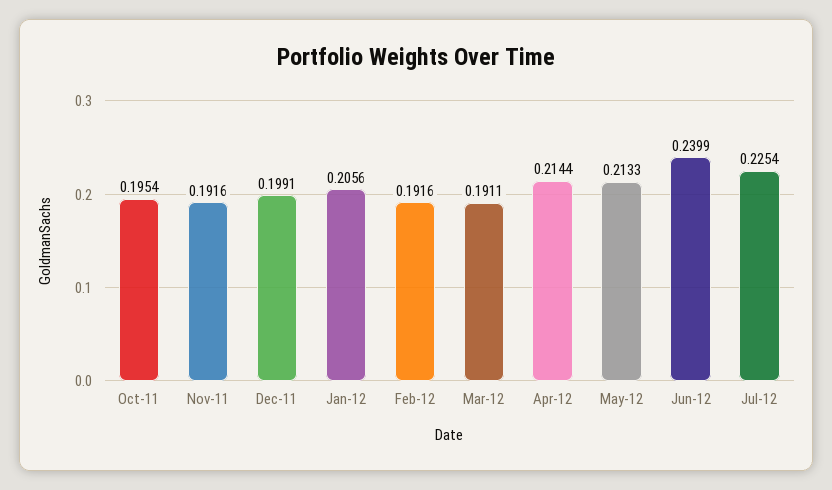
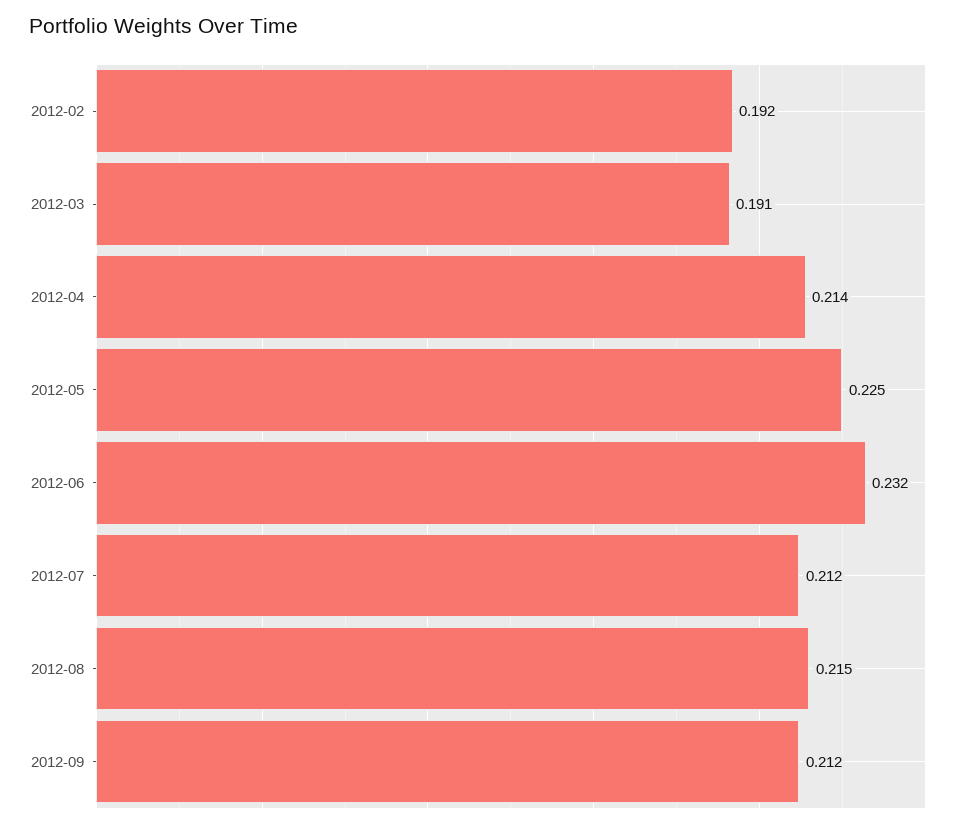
Oct-11: 0.1954 -> none
Nov-11: 0.1916 -> none
Dec-11: 0.1991 -> none
Jan-12: 0.2056 -> none
May-12: 0.2133 -> 0.225
Jun-12: 0.2399 -> 0.232
Jul-12: 0.2254 -> 0.212
2012-08: none -> 0.215
2012-09: none -> 0.212

